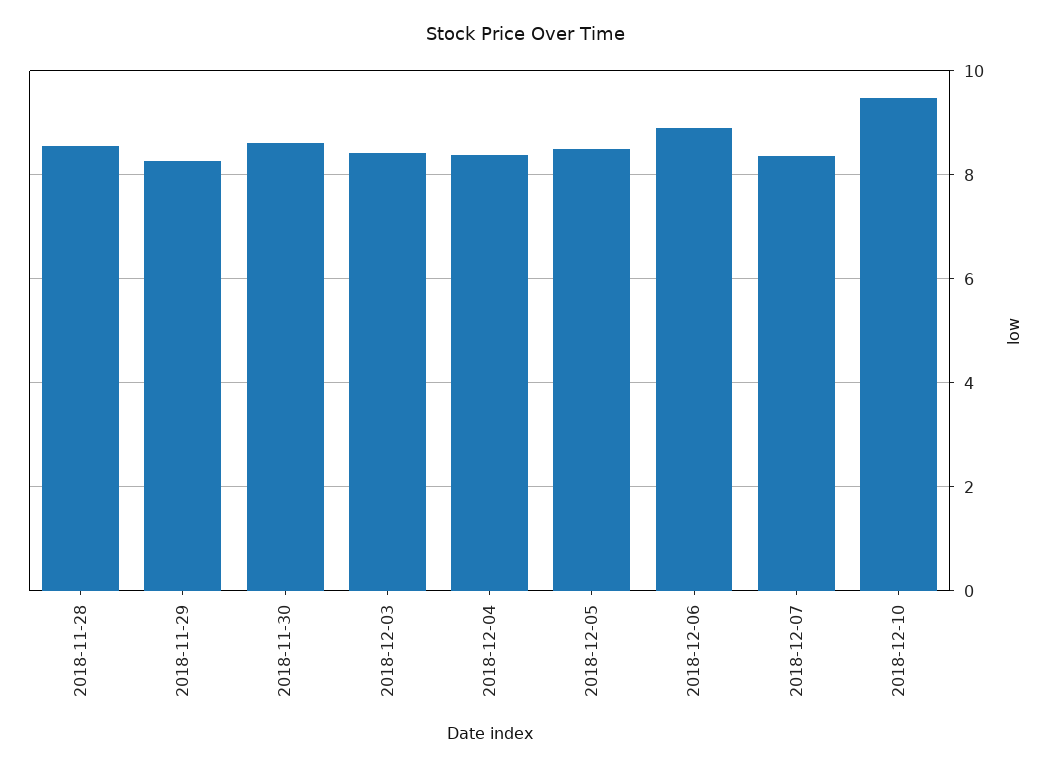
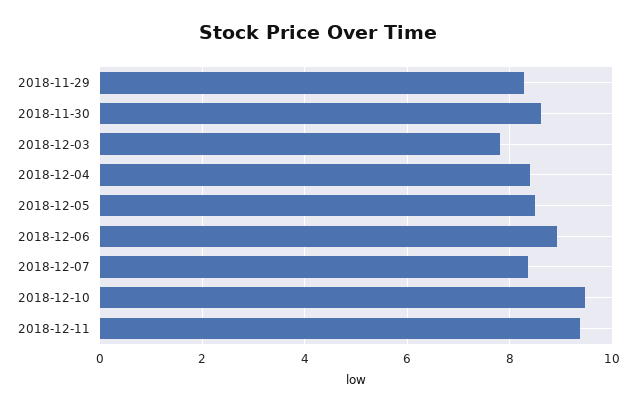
2018-11-28: 8.6 -> none
2018-12-03: 8.4 -> 7.8
2018-12-11: none -> 9.4

